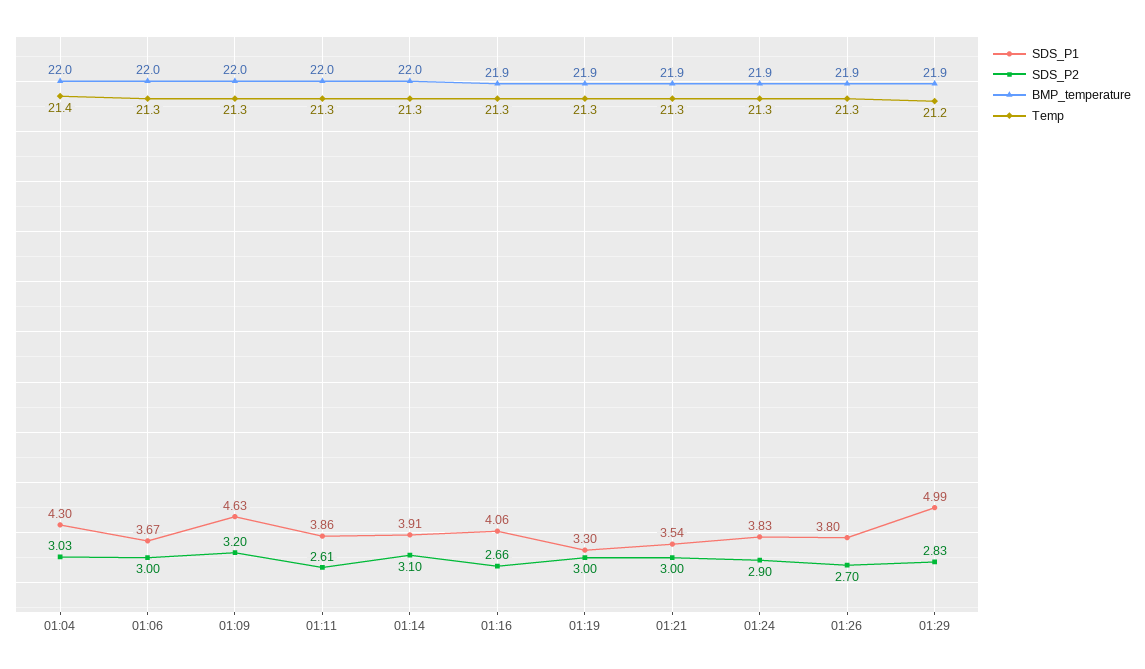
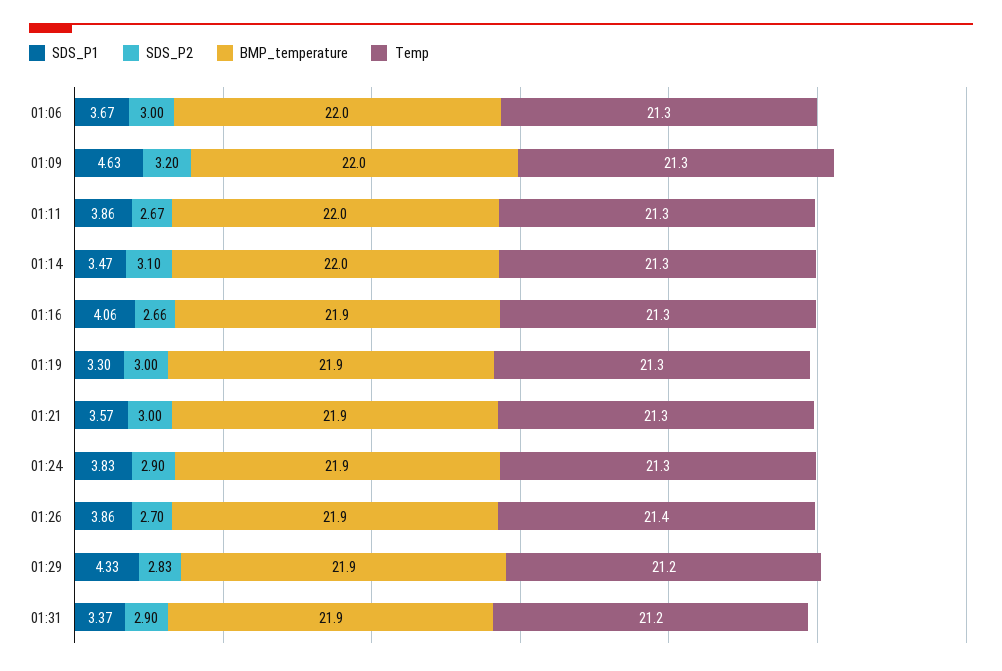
SDS_P1, 01:04: 4.3 -> none
SDS_P2, 01:04: 3.03 -> none
BMP_temperature, 01:04: 22 -> none
Temp, 01:04: 21.4 -> none
SDS_P2, 01:11: 2.61 -> 2.67
SDS_P1, 01:14: 3.91 -> 3.47
SDS_P1, 01:21: 3.54 -> 3.57
SDS_P1, 01:26: 3.8 -> 3.86
Temp, 01:26: 21.3 -> 21.4
SDS_P1, 01:29: 4.99 -> 4.33
SDS_P1, 01:31: none -> 3.37
SDS_P2, 01:31: none -> 2.9
BMP_temperature, 01:31: none -> 21.9
Temp, 01:31: none -> 21.2

